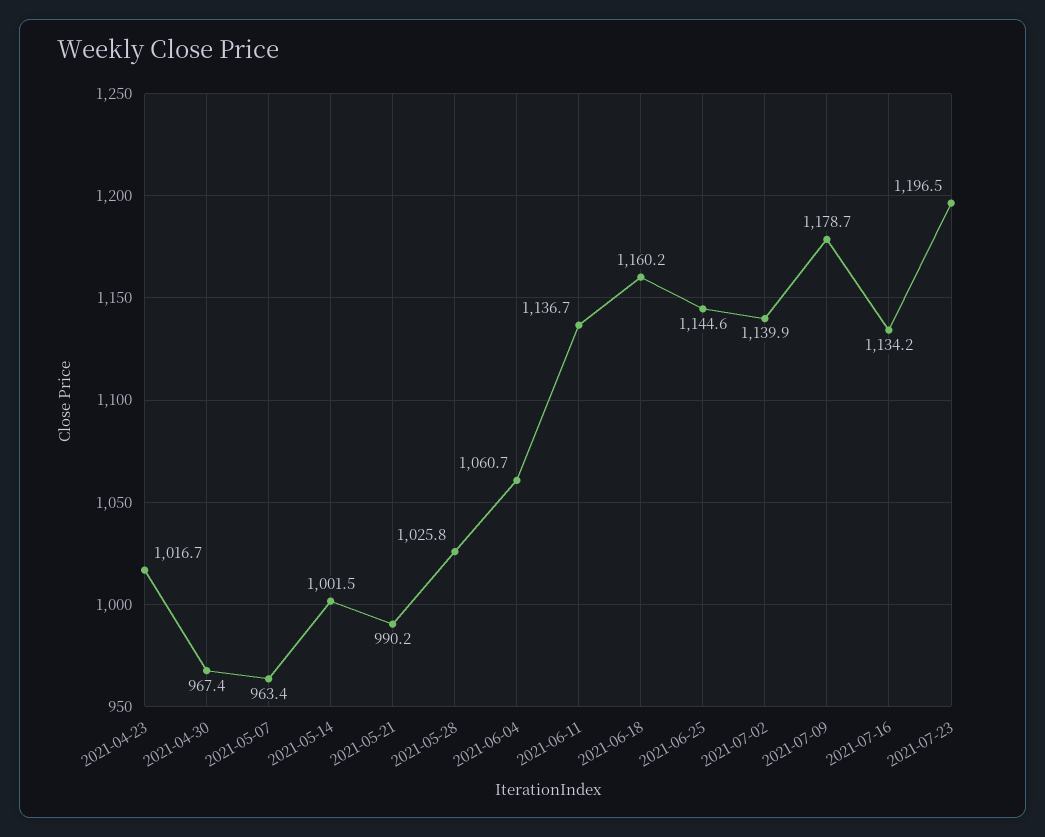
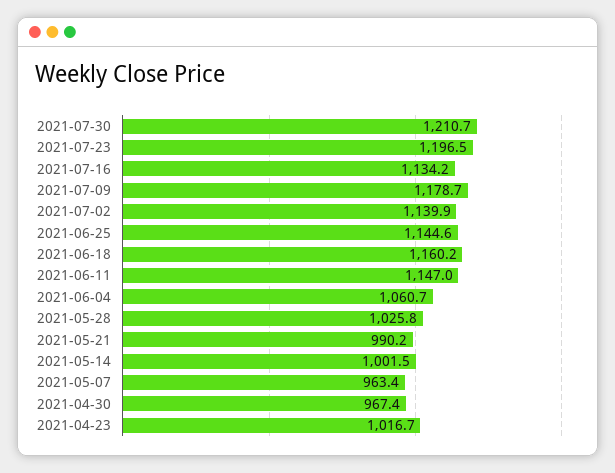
2021-06-11: 1136.7 -> 1147
2021-07-30: none -> 1210.7

